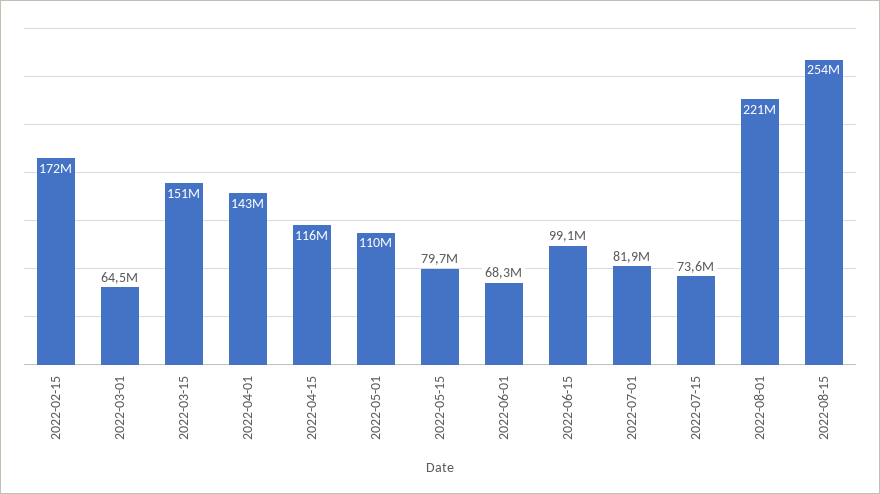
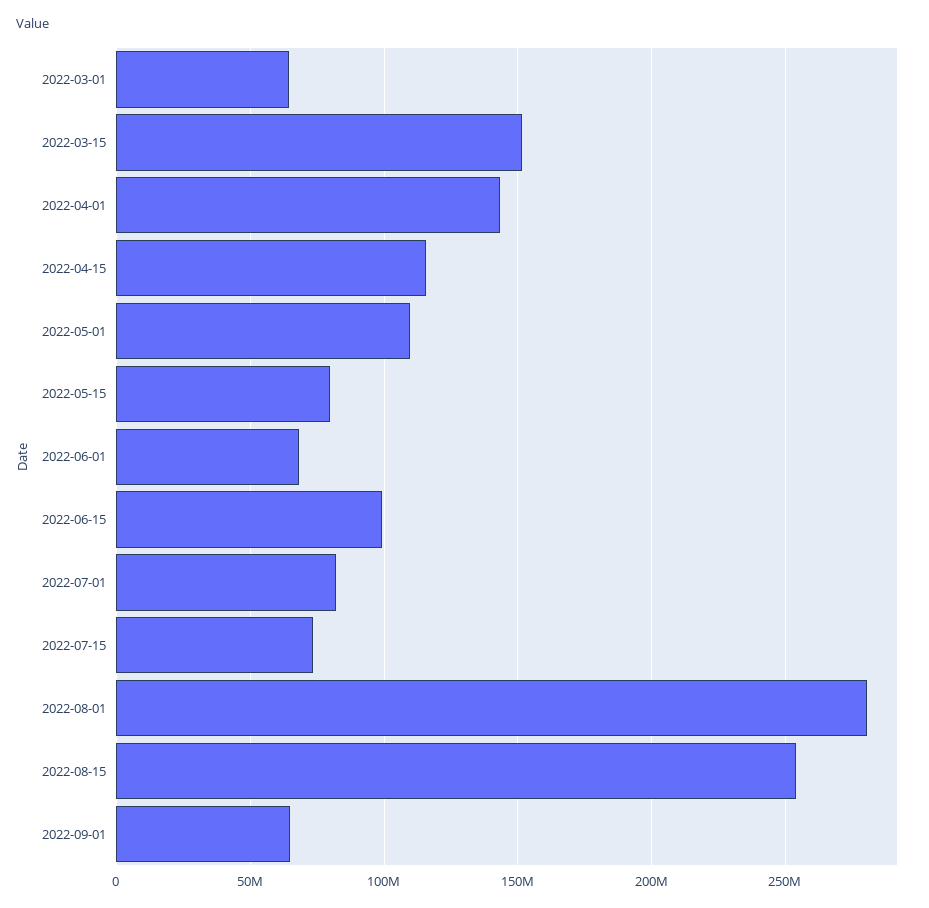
2022-02-15: 172000000 -> none
2022-08-01: 221000000 -> 280000000
2022-09-01: none -> 65000000

